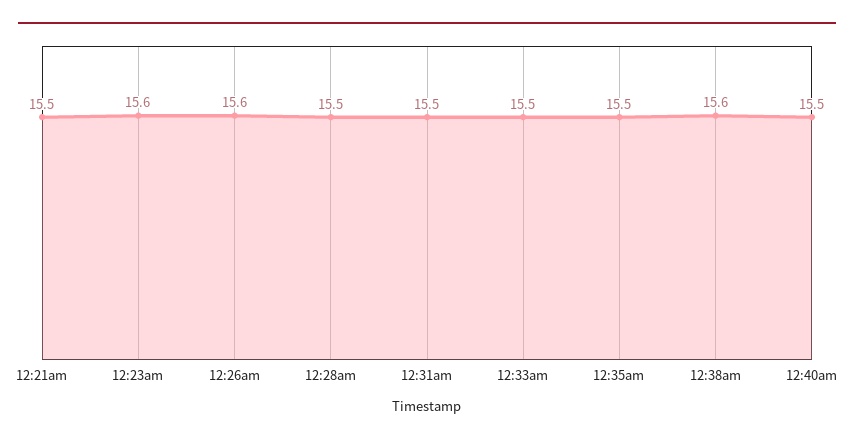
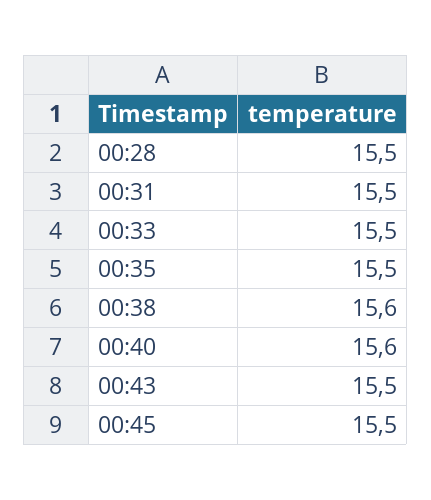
12:21am: 15.5 -> none
12:23am: 15.6 -> none
12:26am: 15.6 -> none
12:40am: 15.5 -> 15.6
00:43: none -> 15.5
00:45: none -> 15.5

